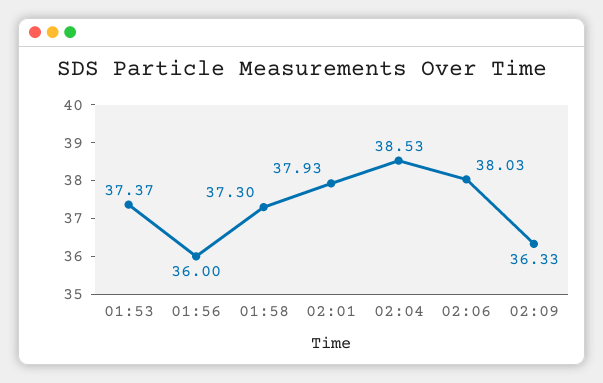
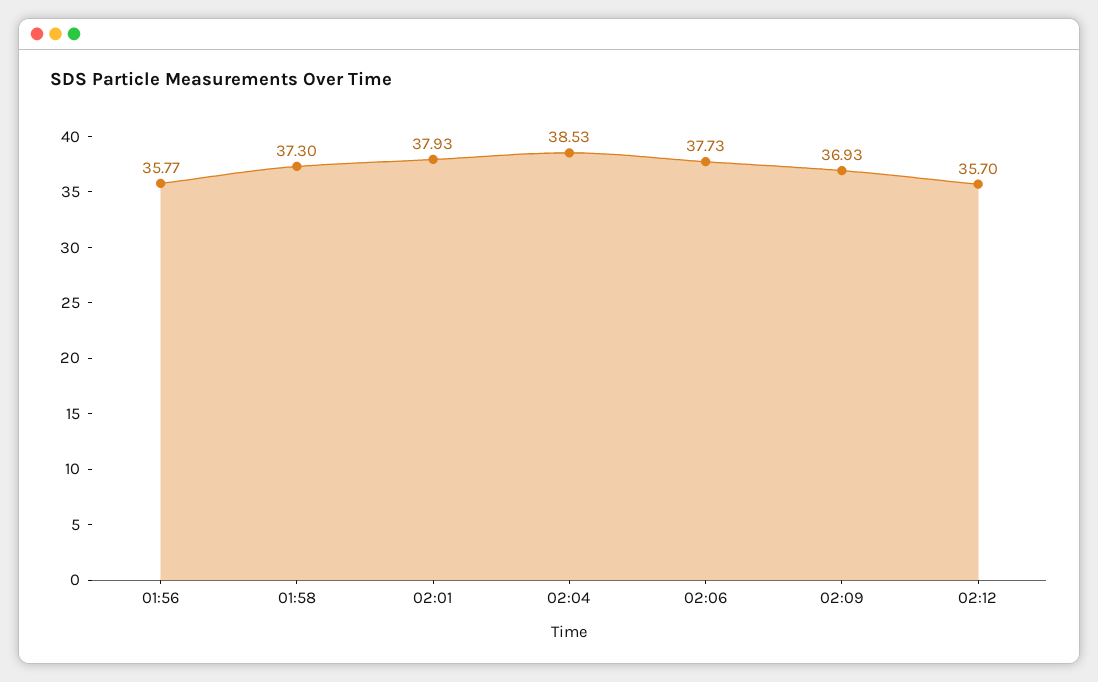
01:53: 37.37 -> none
01:56: 36 -> 35.77
02:06: 38.03 -> 37.73
02:09: 36.33 -> 36.93
02:12: none -> 35.7

